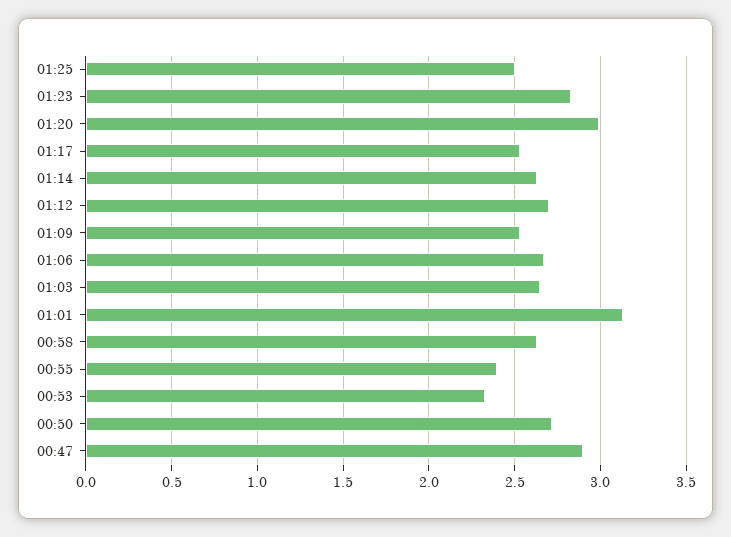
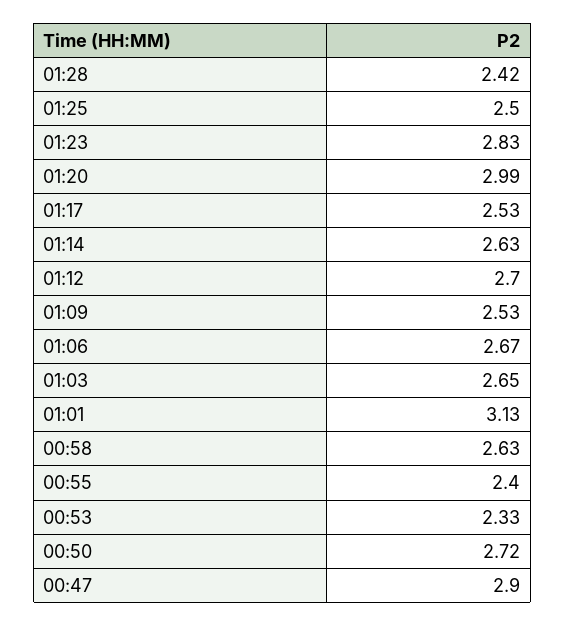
01:28: none -> 2.42

